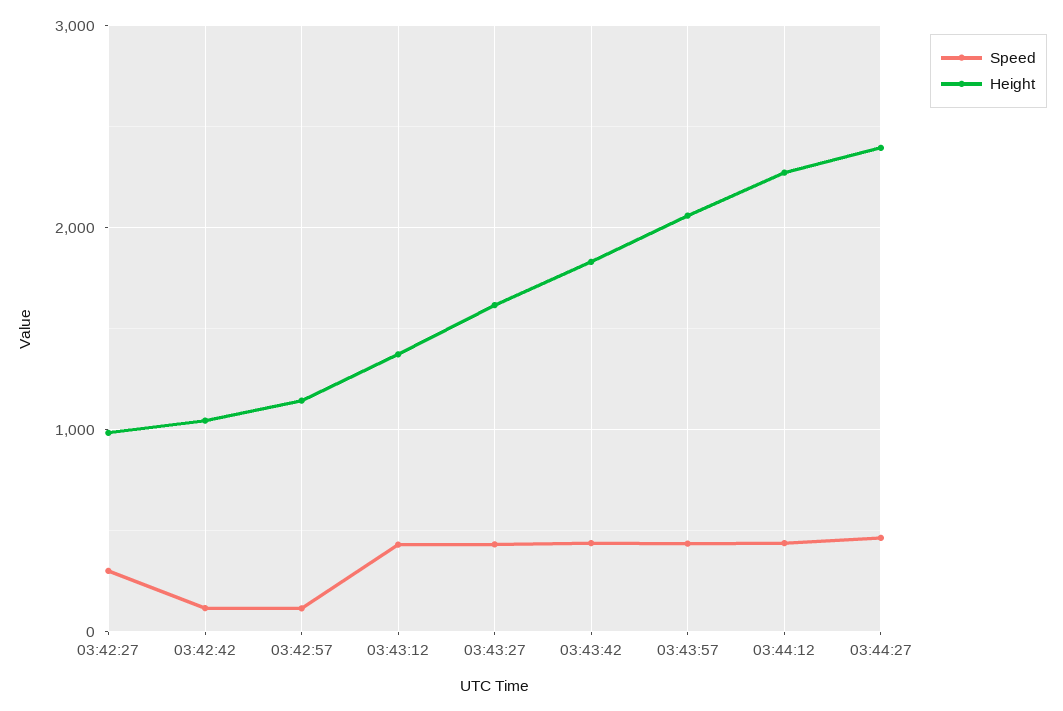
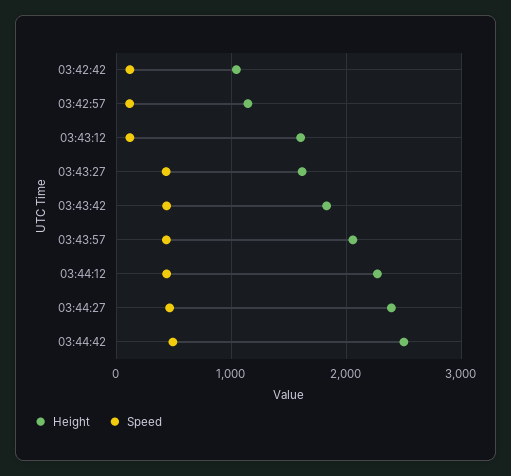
Speed, 03:42:27: 300 -> none
Height, 03:42:27: 1000 -> none
Speed, 03:43:12: 400 -> 100
Height, 03:43:12: 1400 -> 1600
Height, 03:44:42: none -> 2500
Speed, 03:44:42: none -> 500

